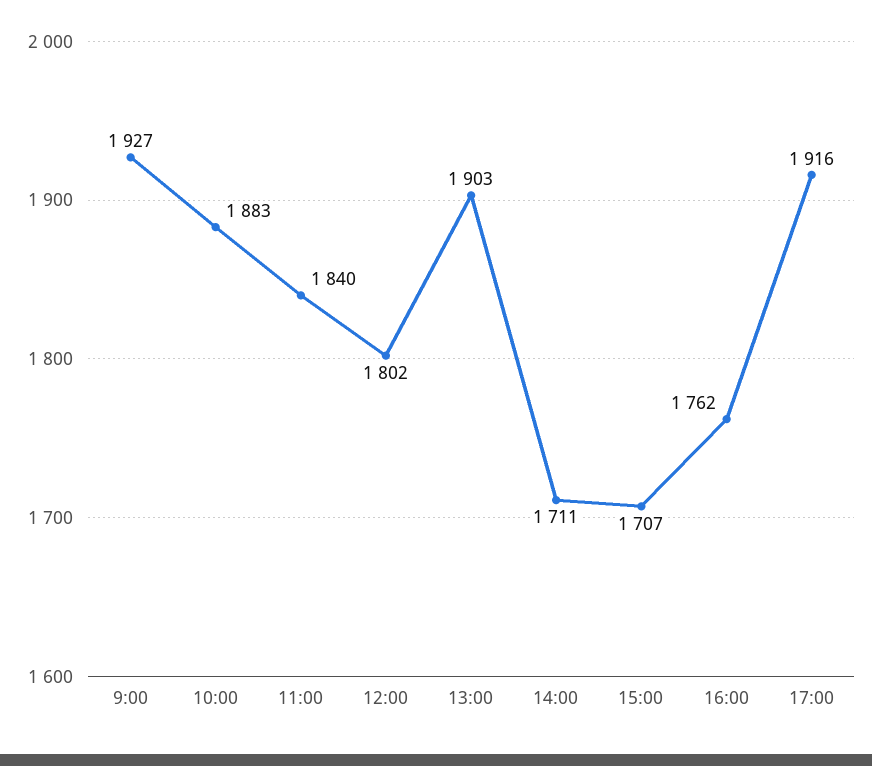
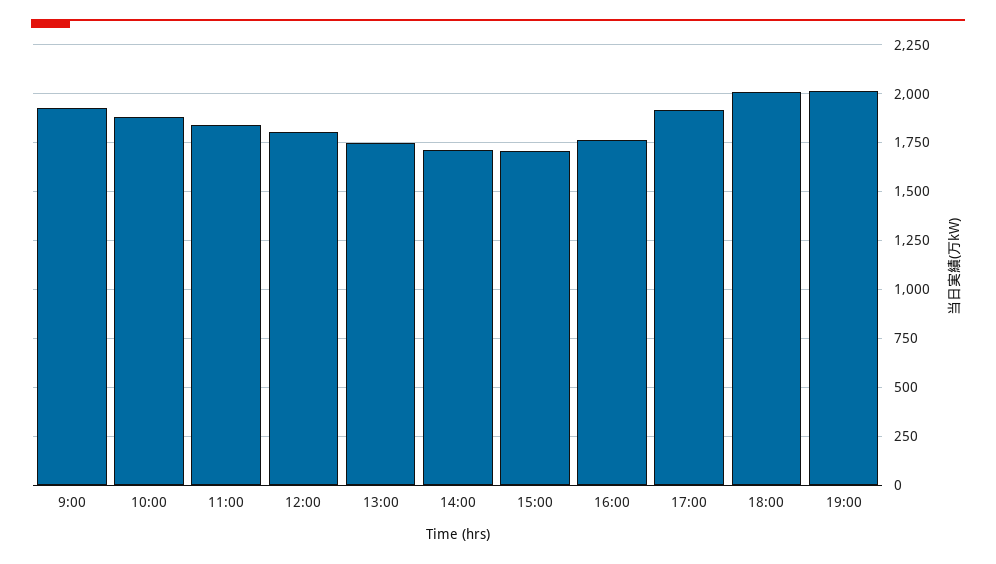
13:00: 1903 -> 1750
18:00: none -> 2000
19:00: none -> 2000

